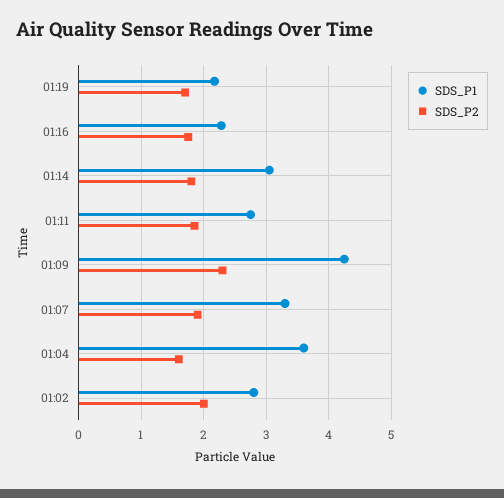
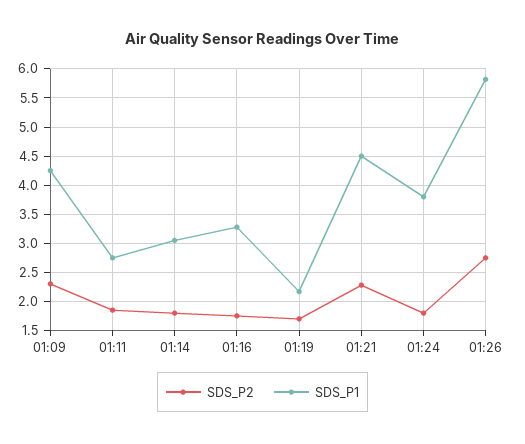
SDS_P1, 01:16: 2.3 -> 3.25
SDS_P1, 01:07: 3.3 -> none
SDS_P2, 01:07: 1.9 -> none
SDS_P1, 01:04: 3.6 -> none
SDS_P2, 01:04: 1.6 -> none
SDS_P1, 01:02: 2.8 -> none
SDS_P2, 01:02: 2 -> none
SDS_P2, 01:21: none -> 2.25
SDS_P1, 01:21: none -> 4.5
SDS_P2, 01:24: none -> 1.75
SDS_P1, 01:24: none -> 3.75
SDS_P2, 01:26: none -> 2.75
SDS_P1, 01:26: none -> 5.75

